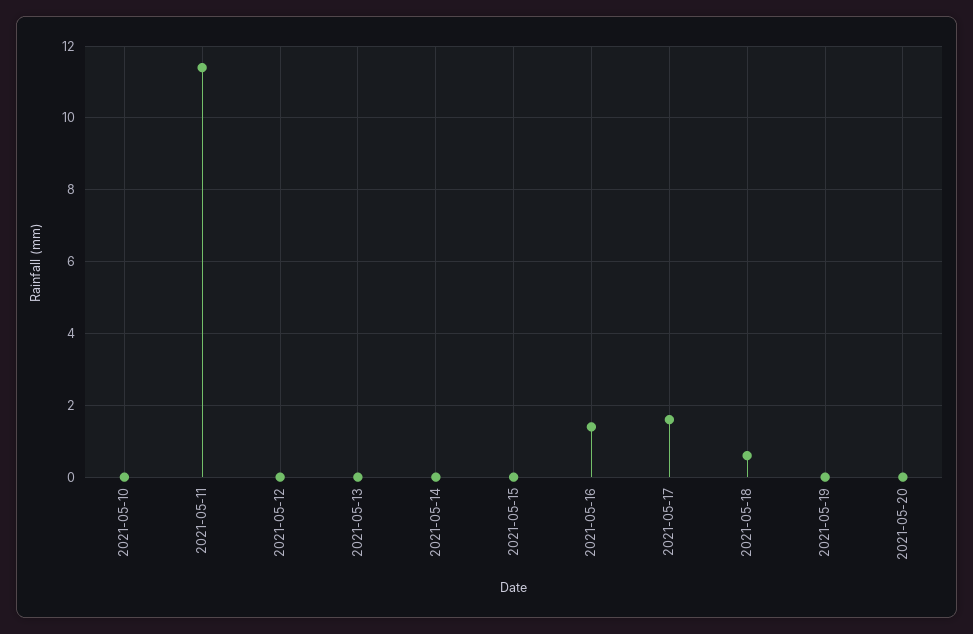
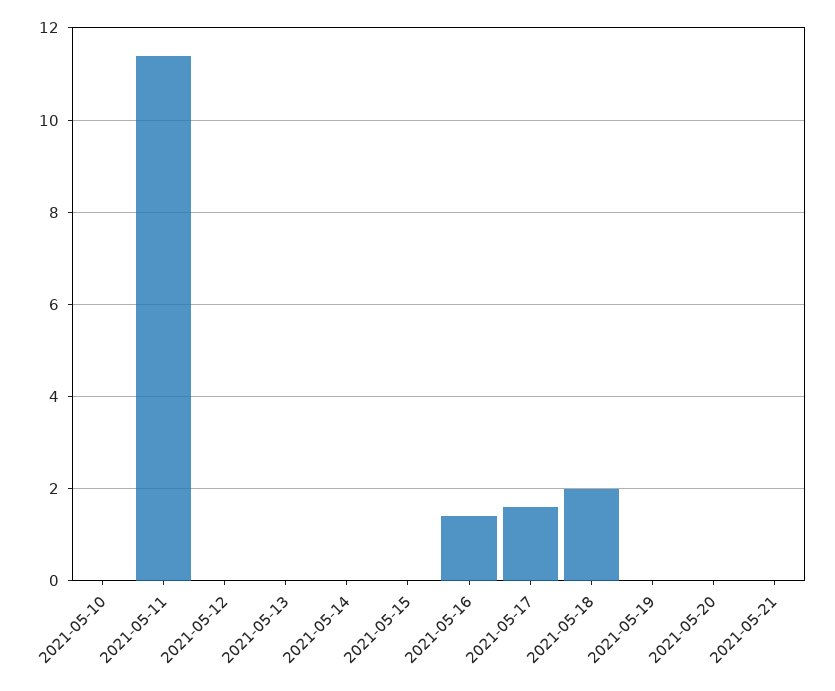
2021-05-18: 0.5 -> 2
2021-05-21: none -> 0

